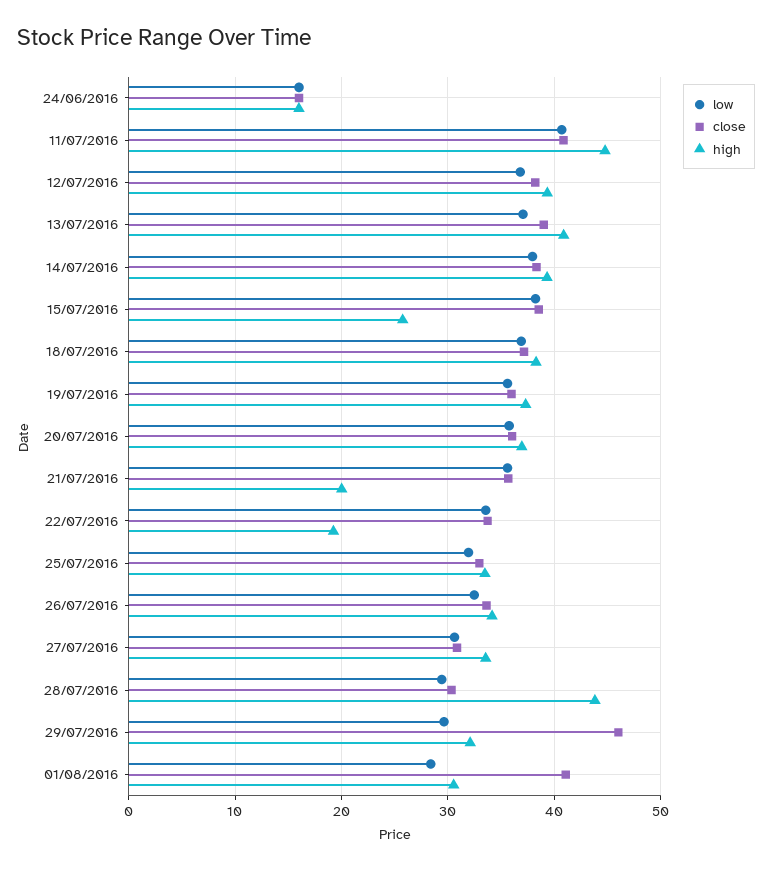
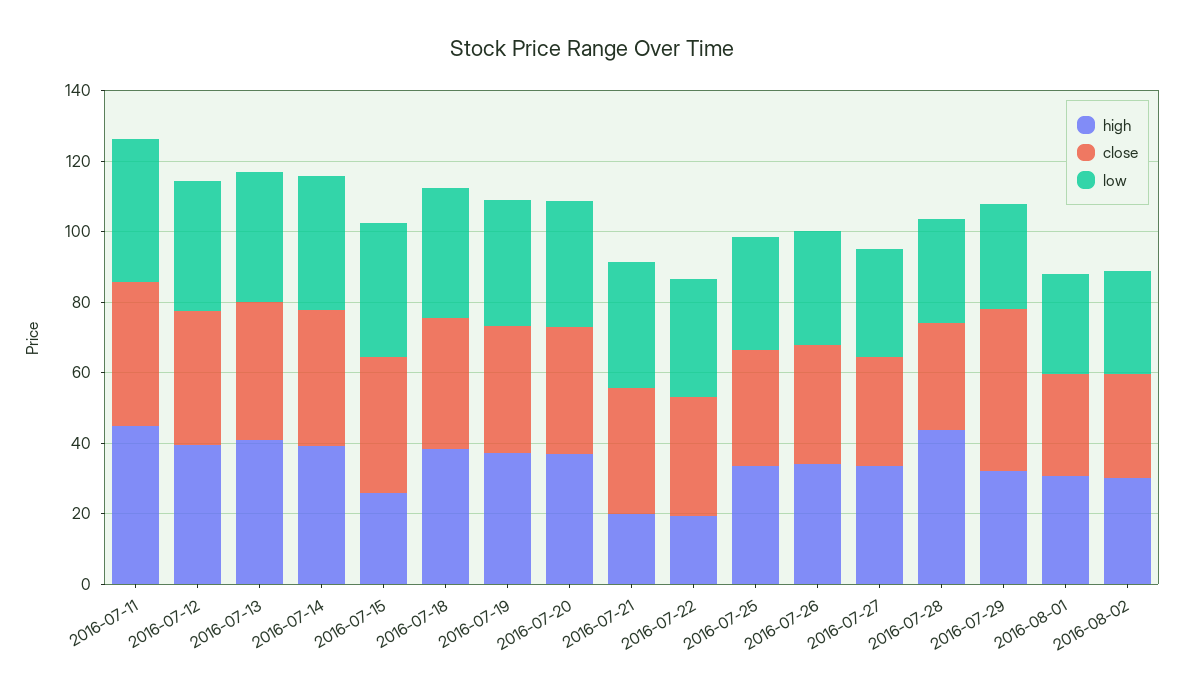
low, 24/06/2016: 16 -> none
close, 24/06/2016: 16 -> none
high, 24/06/2016: 16 -> none
close, 01/08/2016: 41 -> 30
high, 2016-08-02: none -> 30
close, 2016-08-02: none -> 30
low, 2016-08-02: none -> 30

